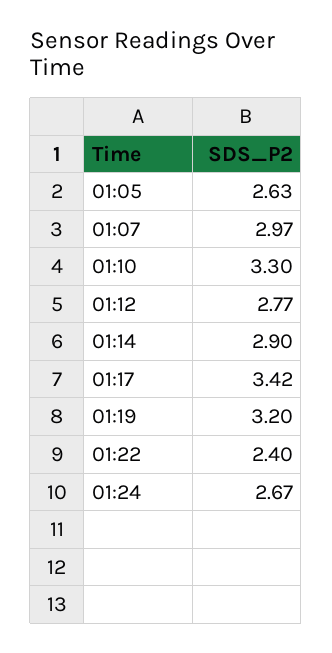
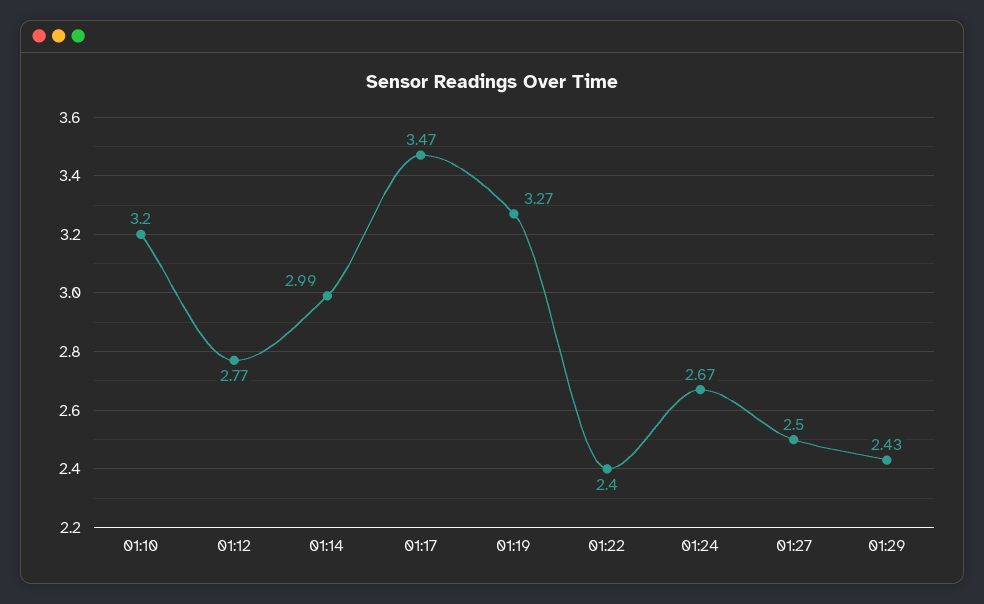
01:05: 2.63 -> none
01:07: 2.97 -> none
01:10: 3.3 -> 3.2
01:14: 2.9 -> 2.99
01:17: 3.42 -> 3.47
01:19: 3.2 -> 3.27
01:27: none -> 2.5
01:29: none -> 2.43

